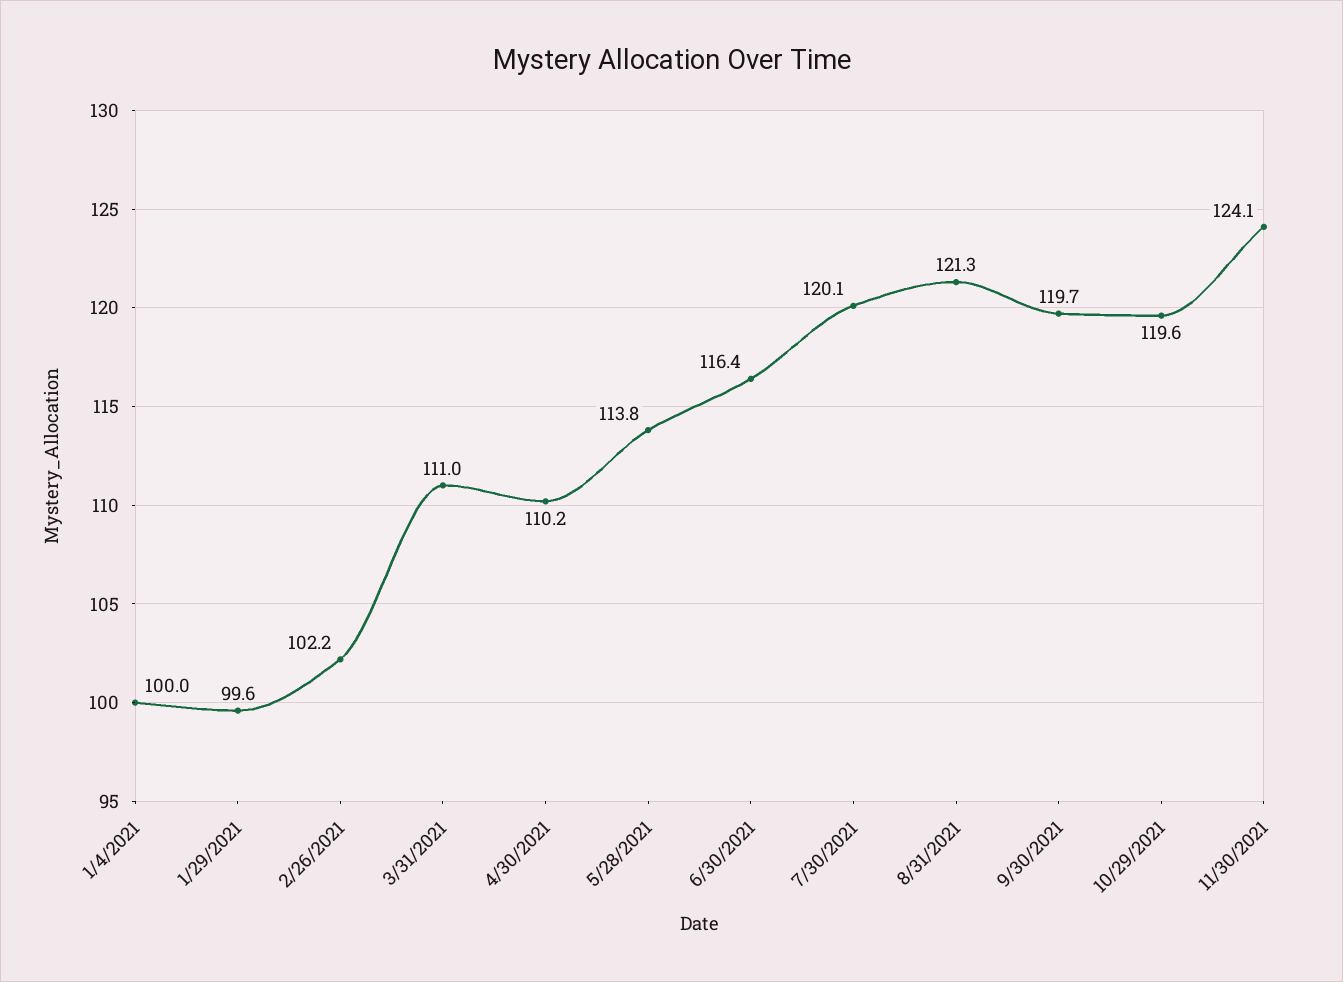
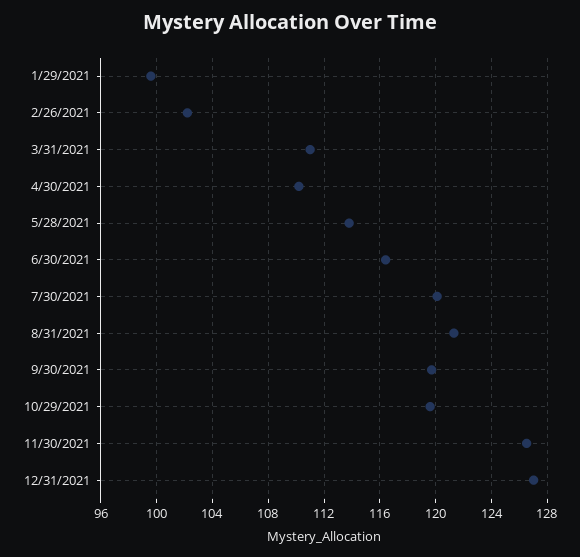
1/4/2021: 100 -> none
11/30/2021: 124.1 -> 126.5
12/31/2021: none -> 127

